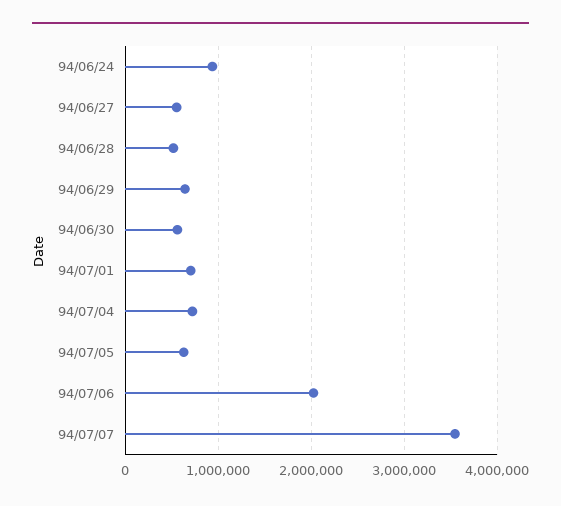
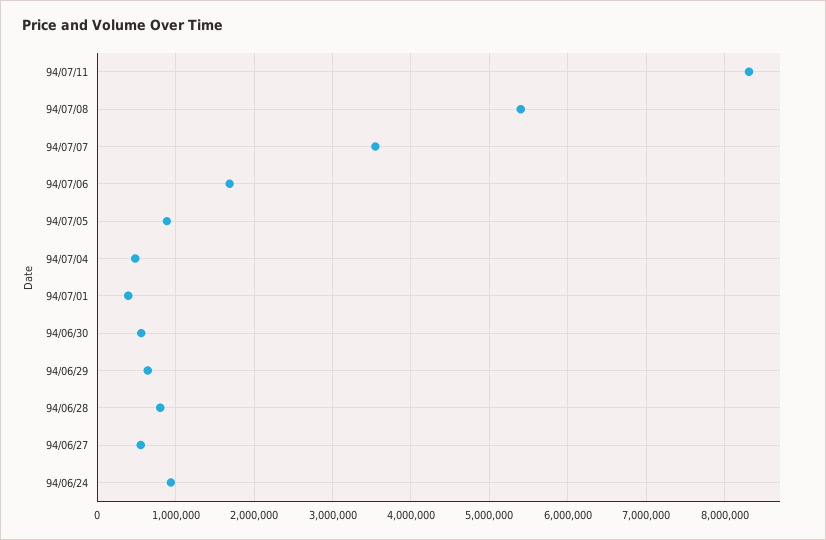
94/06/28: 500000 -> 800000
94/07/01: 700000 -> 400000
94/07/04: 700000 -> 500000
94/07/05: 600000 -> 900000
94/07/06: 2000000 -> 1700000
94/07/11: none -> 8300000
94/07/08: none -> 5400000

